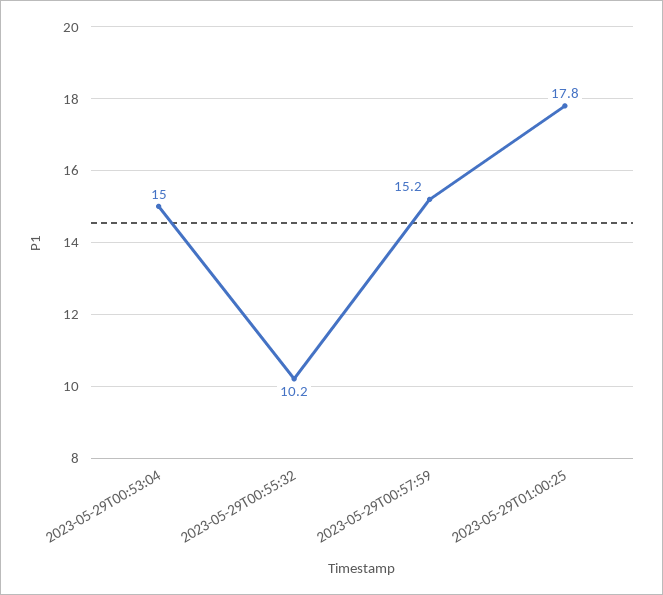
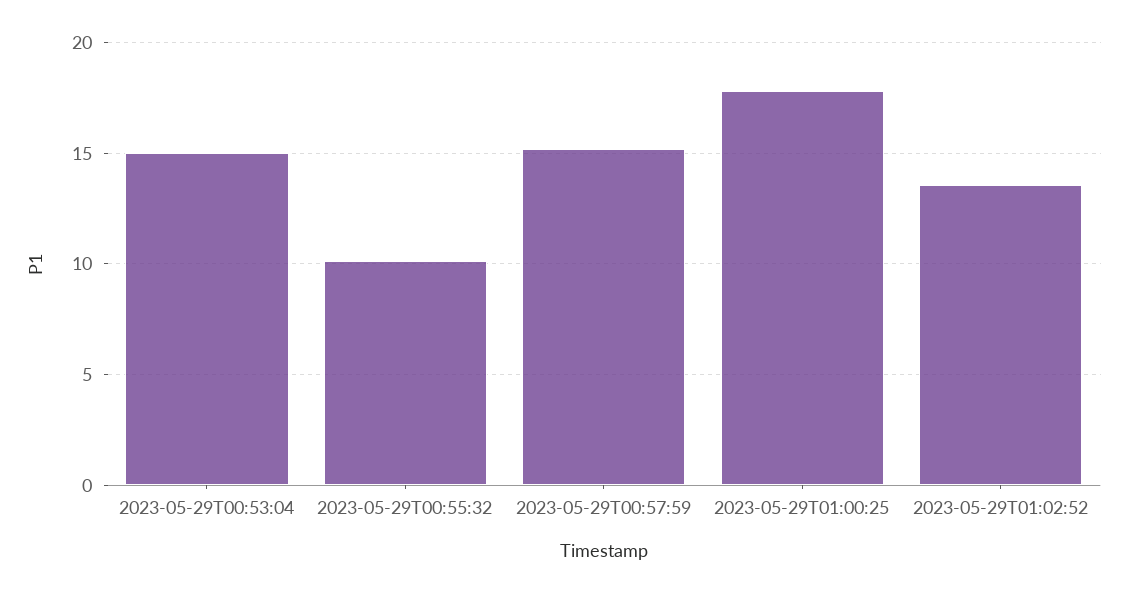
2023-05-29T01:02:52: none -> 13.5

